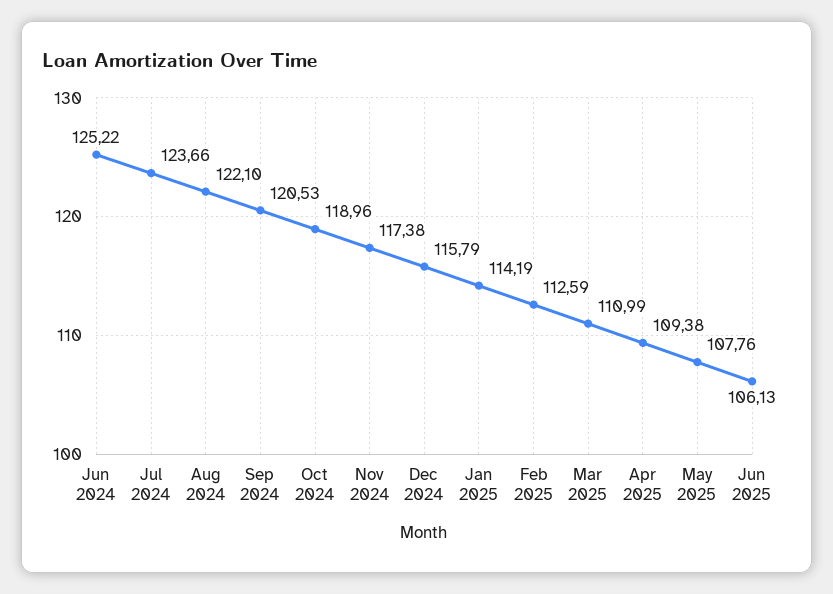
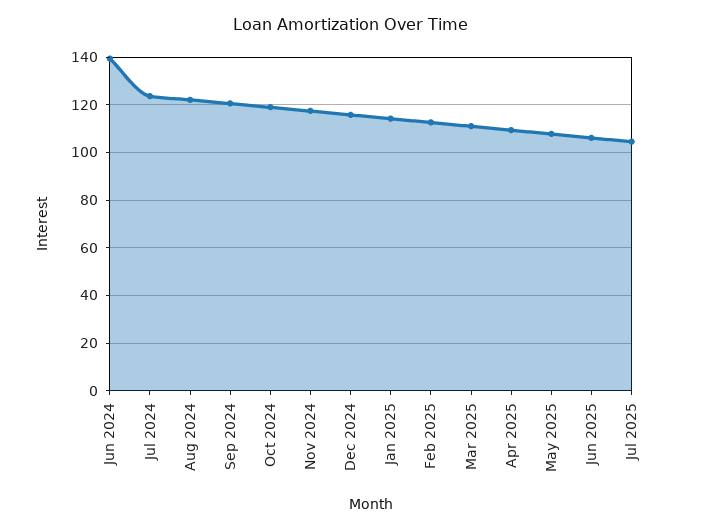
Jun 2024: 125.22 -> 140
Jul 2025: none -> 105

